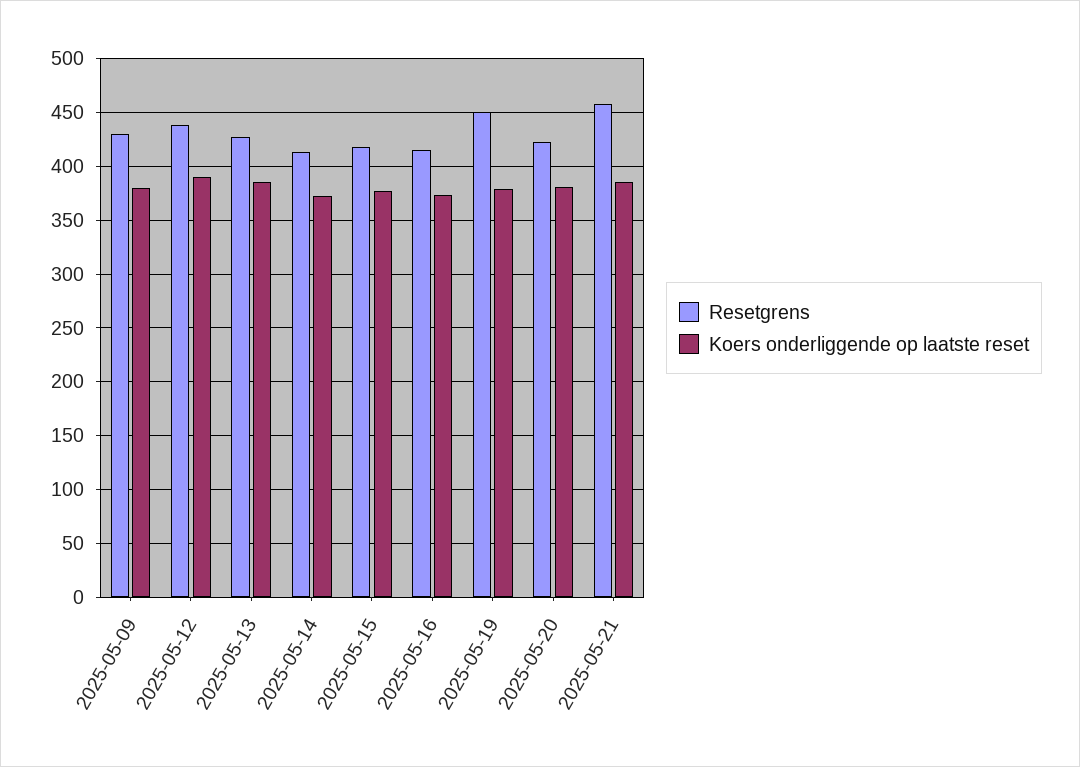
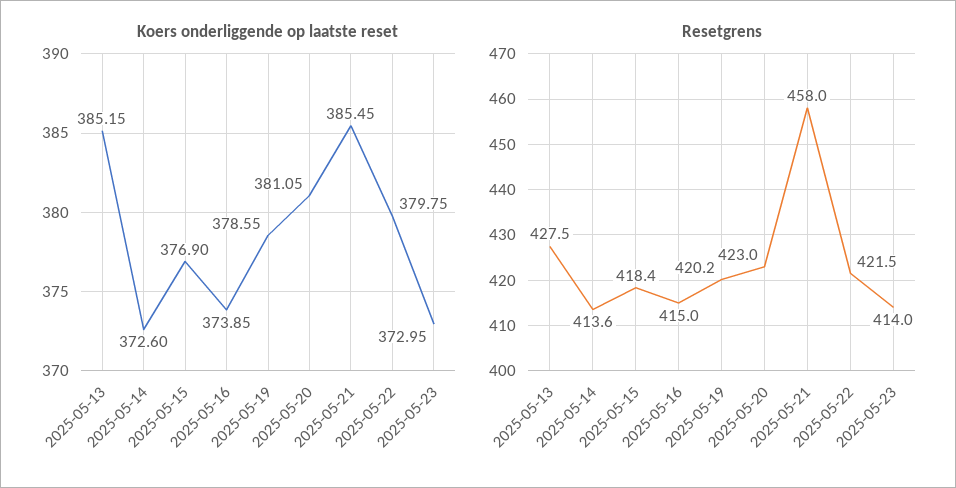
Resetgrens, 2025-05-09: 430 -> none
Koers onderliggende op laatste reset, 2025-05-09: 380 -> none
Resetgrens, 2025-05-12: 440 -> none
Koers onderliggende op laatste reset, 2025-05-12: 390 -> none
Resetgrens, 2025-05-19: 450 -> 420.2
Koers onderliggende op laatste reset, 2025-05-22: none -> 379.75
Koers onderliggende op laatste reset, 2025-05-23: none -> 372.95
Resetgrens, 2025-05-22: none -> 421.5
Resetgrens, 2025-05-23: none -> 414

